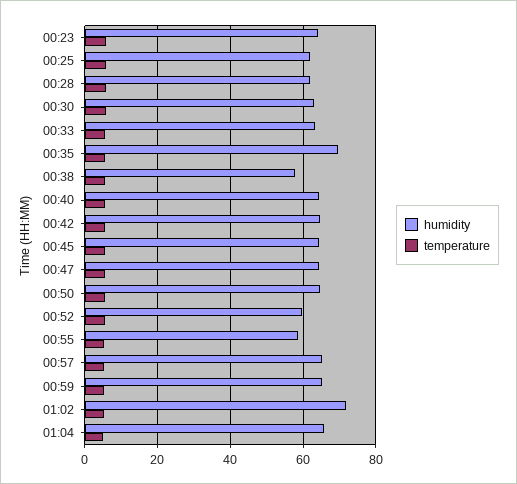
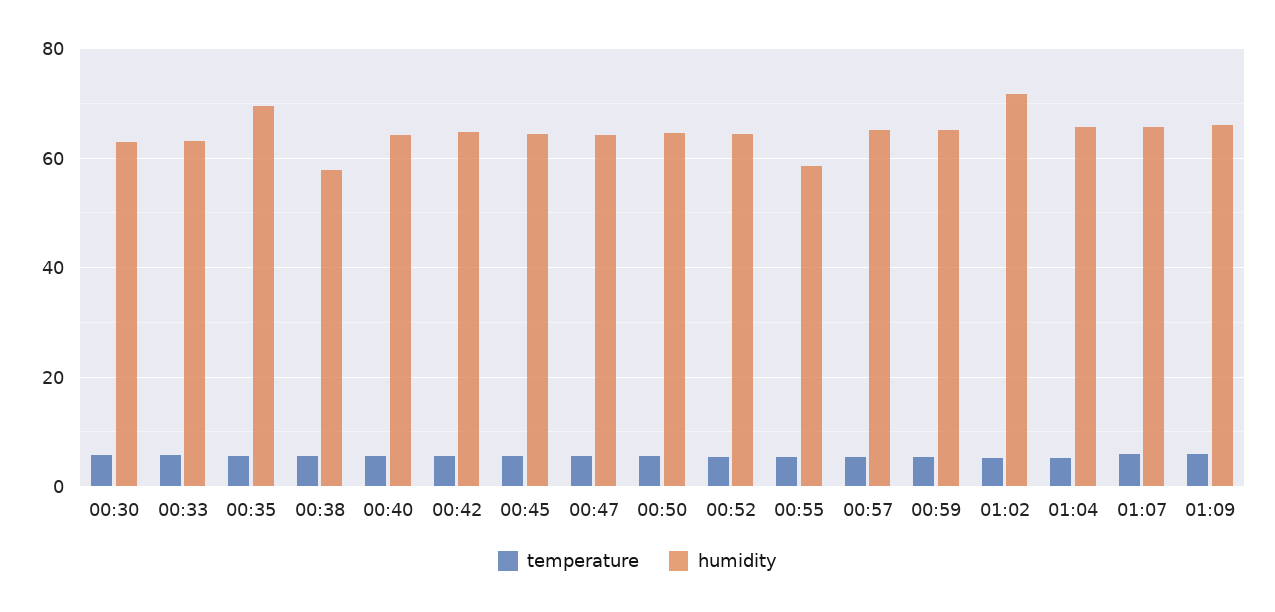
humidity, 00:23: 64 -> none
temperature, 00:23: 6 -> none
humidity, 00:25: 62 -> none
temperature, 00:25: 6 -> none
humidity, 00:28: 62 -> none
temperature, 00:28: 6 -> none
humidity, 00:52: 60 -> 64
temperature, 01:07: none -> 6
humidity, 01:07: none -> 66
temperature, 01:09: none -> 6
humidity, 01:09: none -> 66

